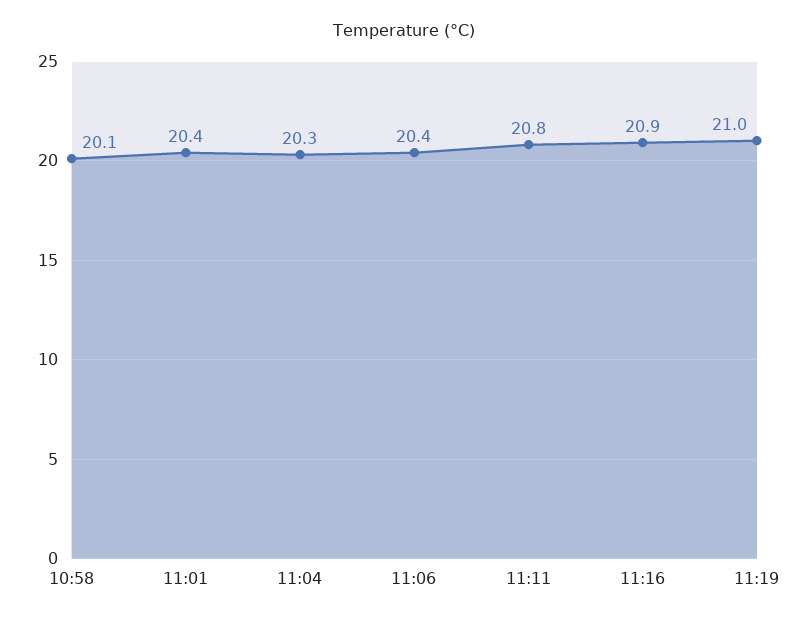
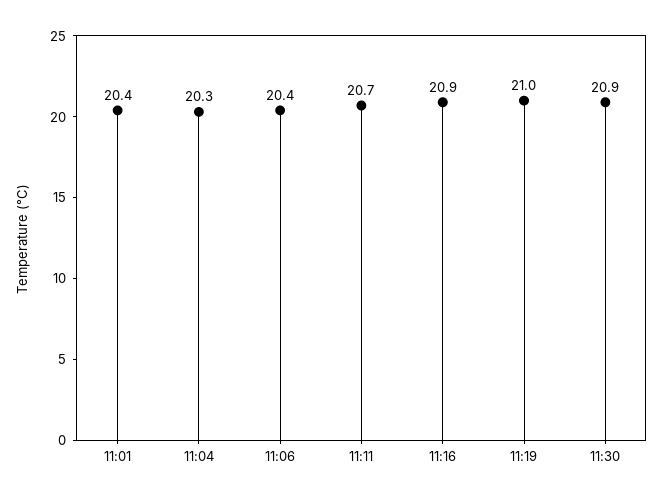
10:58: 20.1 -> none
11:11: 20.8 -> 20.7
11:30: none -> 20.9

